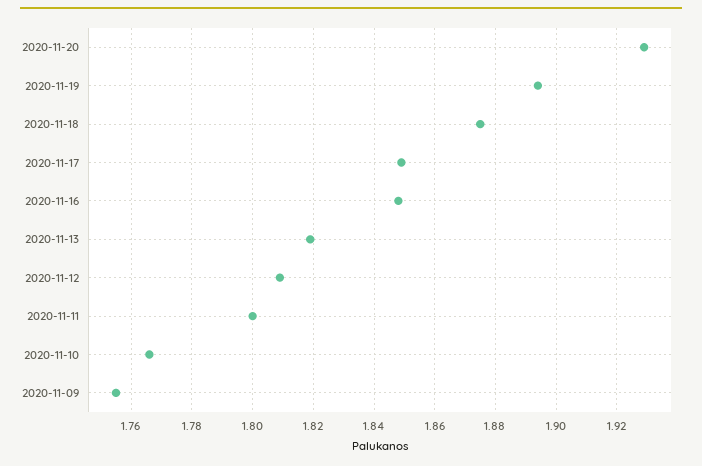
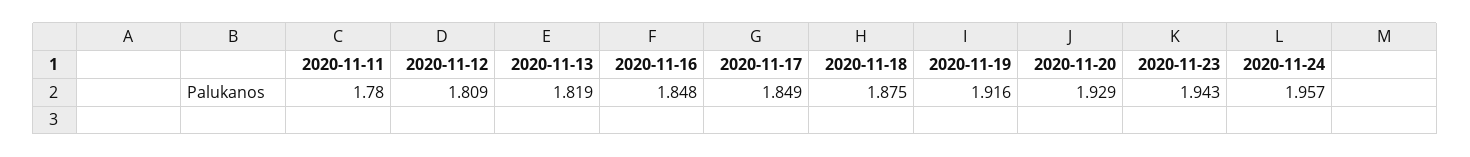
2020-11-19: 1.895 -> 1.916
2020-11-11: 1.8 -> 1.78
2020-11-10: 1.765 -> none
2020-11-09: 1.755 -> none
2020-11-23: none -> 1.943
2020-11-24: none -> 1.957

